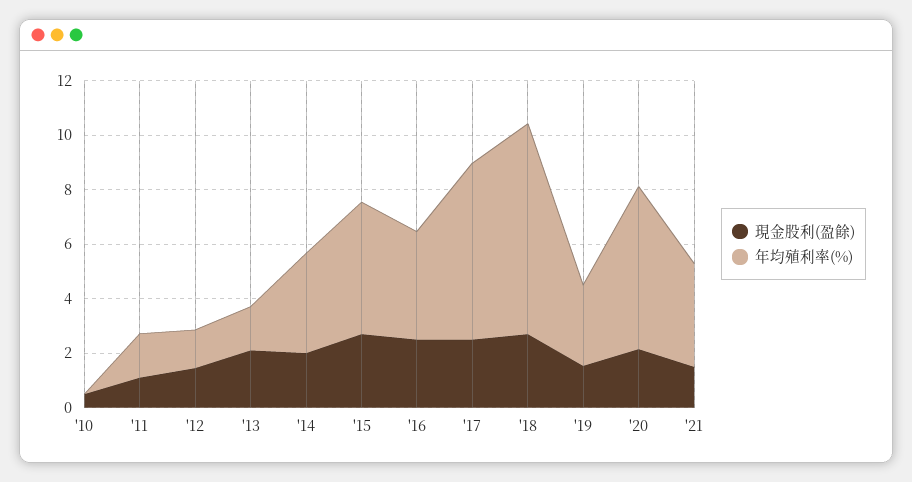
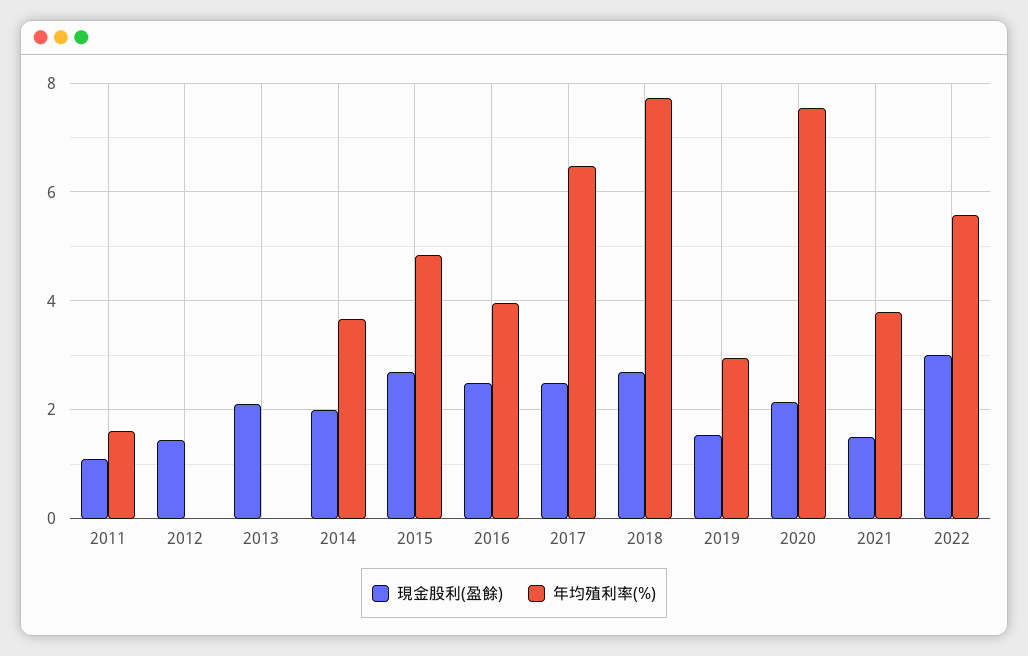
現金股利(盈餘), '10: 0.5 -> none
年均殖利率(%), '10: 0 -> none
年均殖利率(%), '12: 1.5 -> 0
年均殖利率(%), '13: 1.5 -> 0
年均殖利率(%), '20: 6 -> 7.6
現金股利(盈餘), 2022: none -> 3
年均殖利率(%), 2022: none -> 5.6

